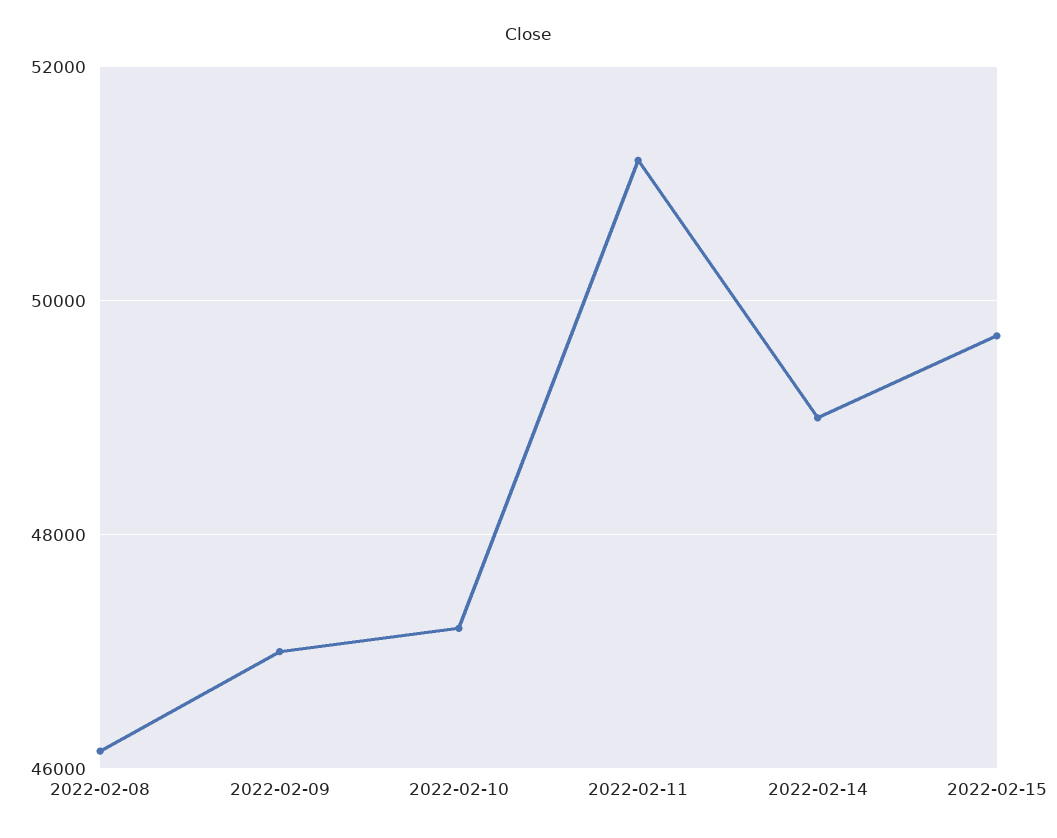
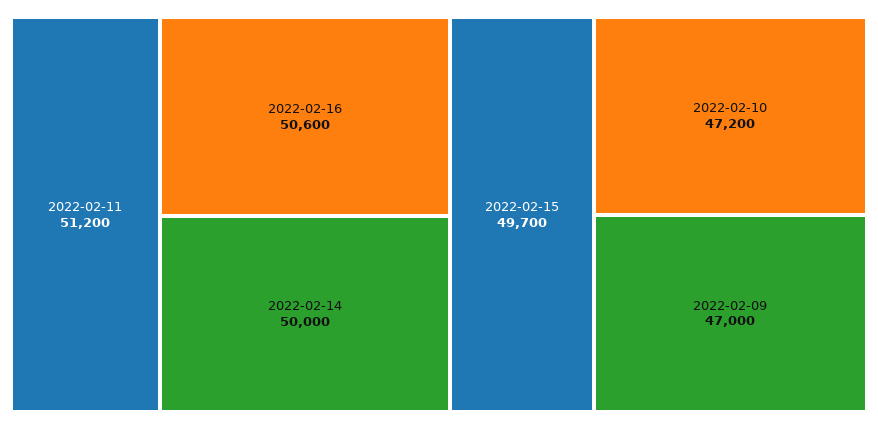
2022-02-08: 46200 -> none
2022-02-14: 49000 -> 50000
2022-02-16: none -> 50600

